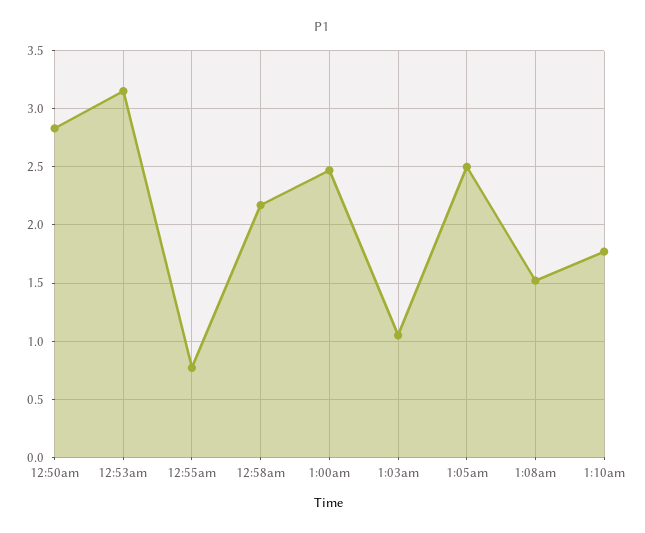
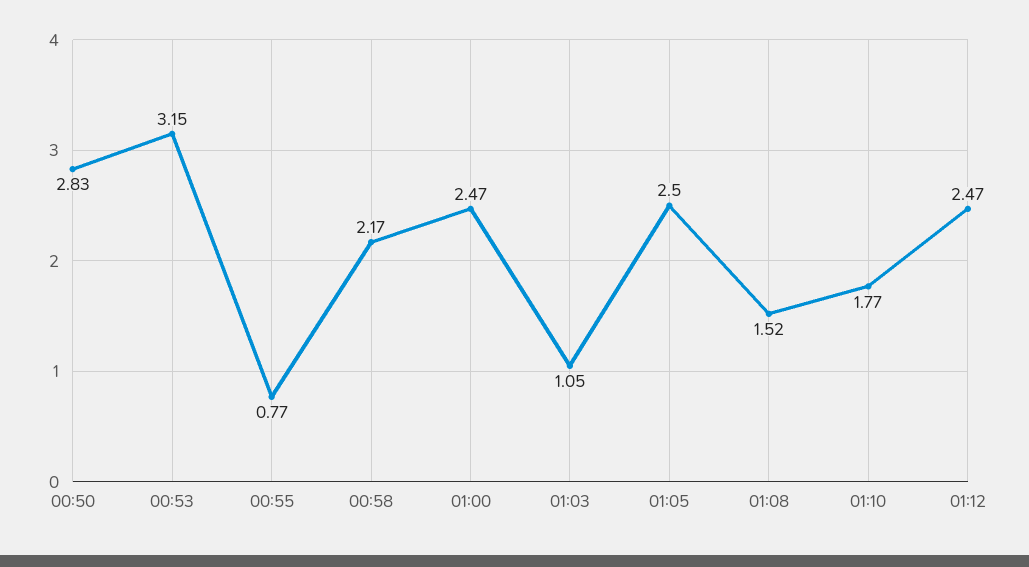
01:12: none -> 2.47

